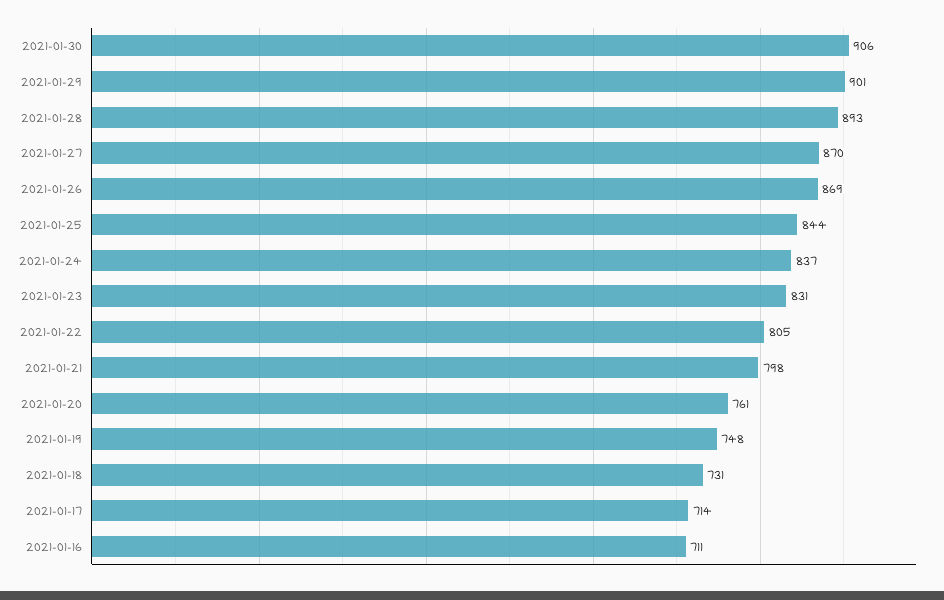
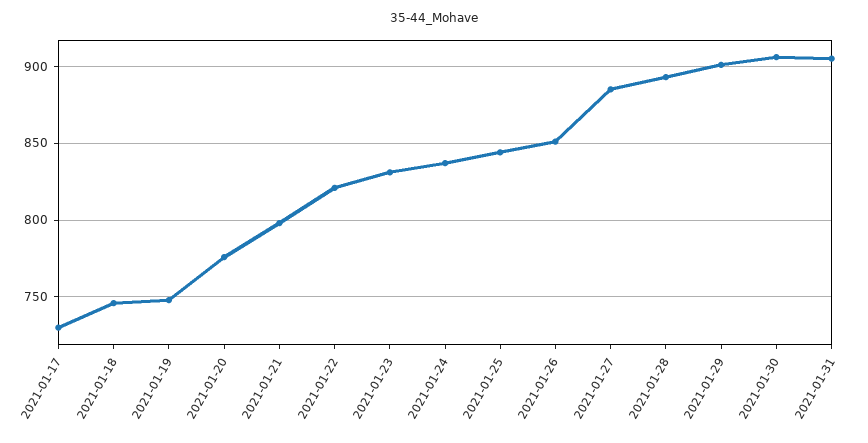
2021-01-27: 870 -> 885
2021-01-26: 869 -> 850
2021-01-22: 805 -> 820
2021-01-20: 761 -> 775
2021-01-18: 731 -> 745
2021-01-17: 714 -> 730
2021-01-16: 711 -> none
2021-01-31: none -> 905

